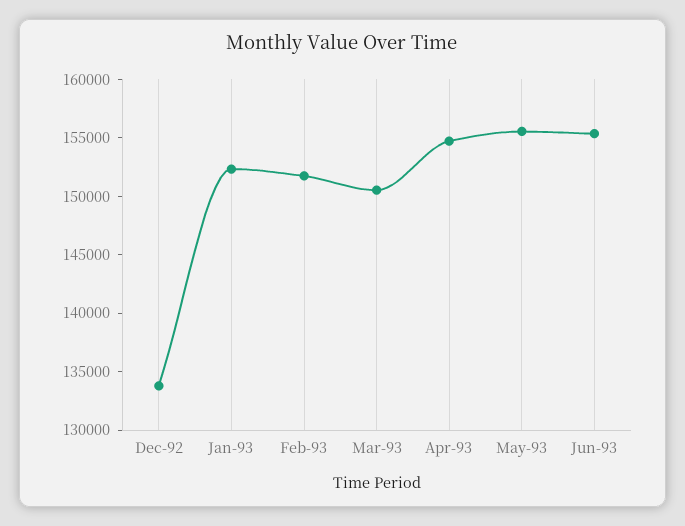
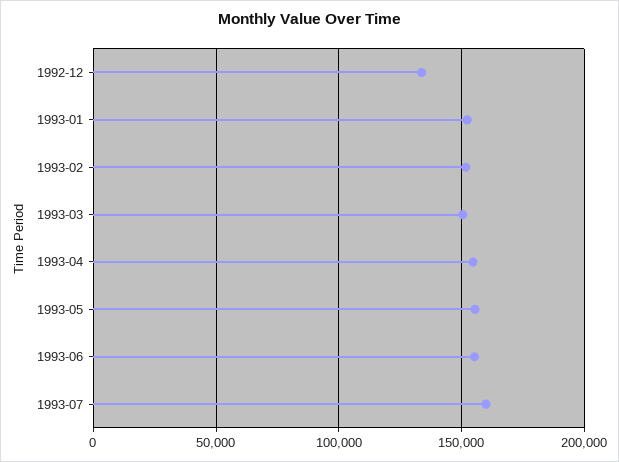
1993-07: none -> 160000

